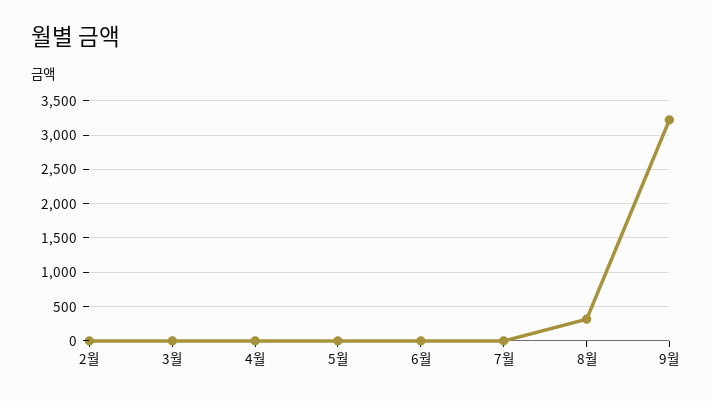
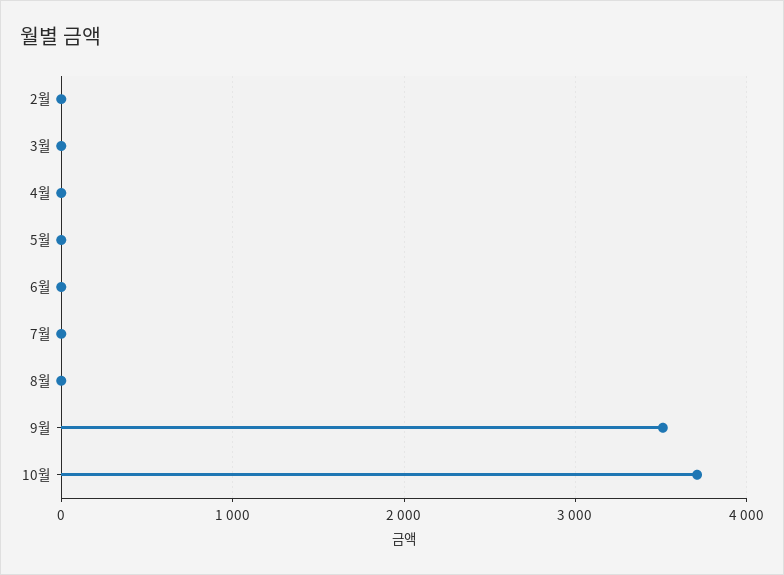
8월: 300 -> 0
9월: 3200 -> 3500
10월: none -> 3700

